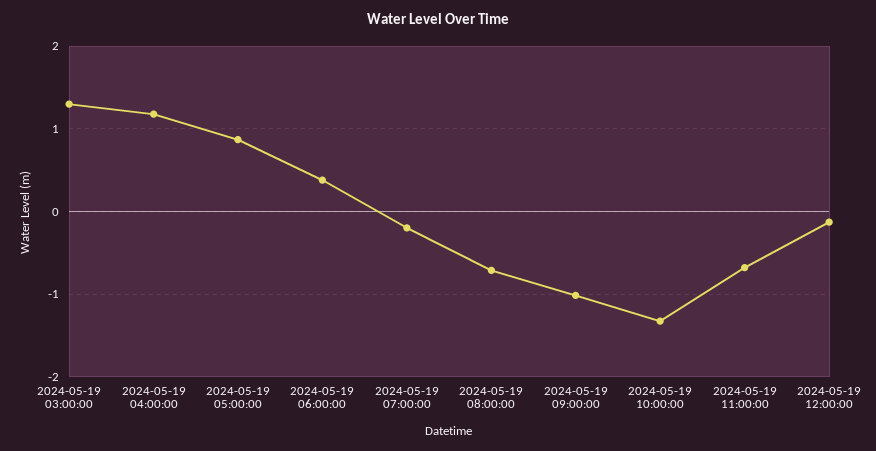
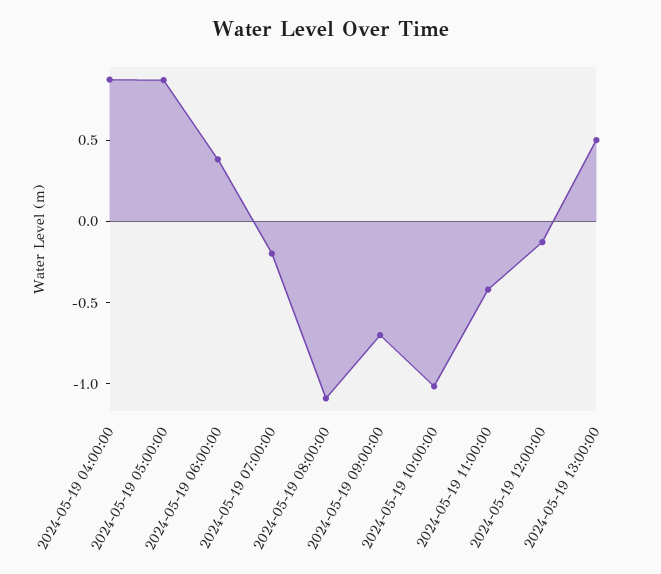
2024-05-19 03:00:00: 1.3 -> none
2024-05-19 04:00:00: 1.2 -> 0.9
2024-05-19 08:00:00: -0.7 -> -1.1
2024-05-19 09:00:00: -1 -> -0.7
2024-05-19 10:00:00: -1.3 -> -1
2024-05-19 11:00:00: -0.7 -> -0.4
2024-05-19 13:00:00: none -> 0.5

